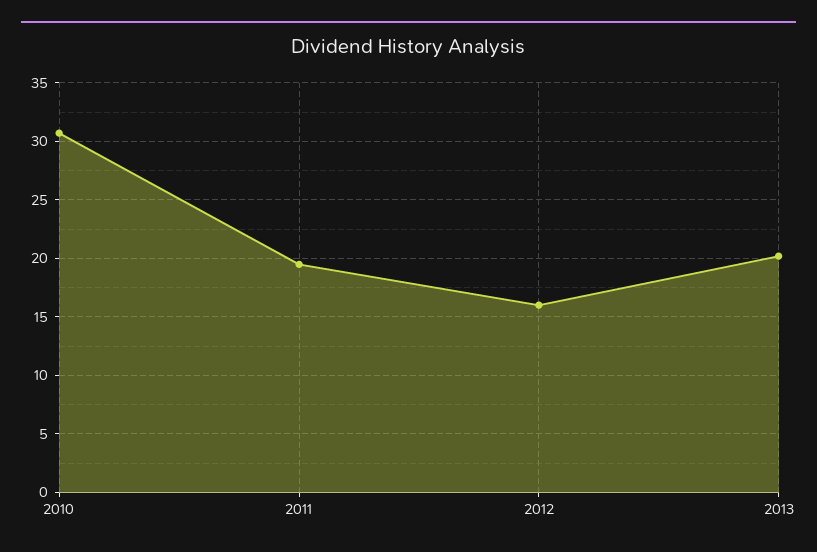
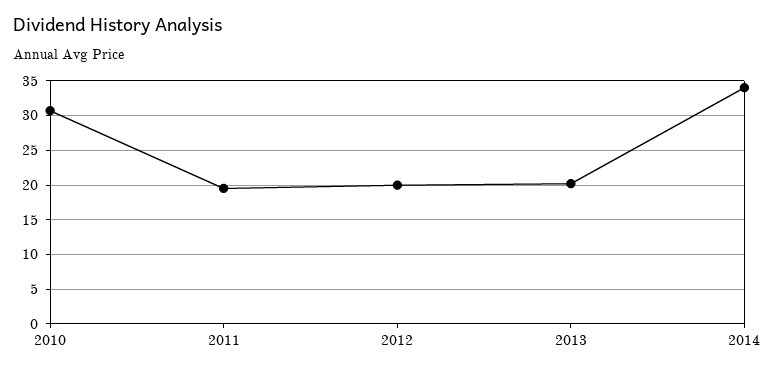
2012: 16 -> 20
2014: none -> 34

